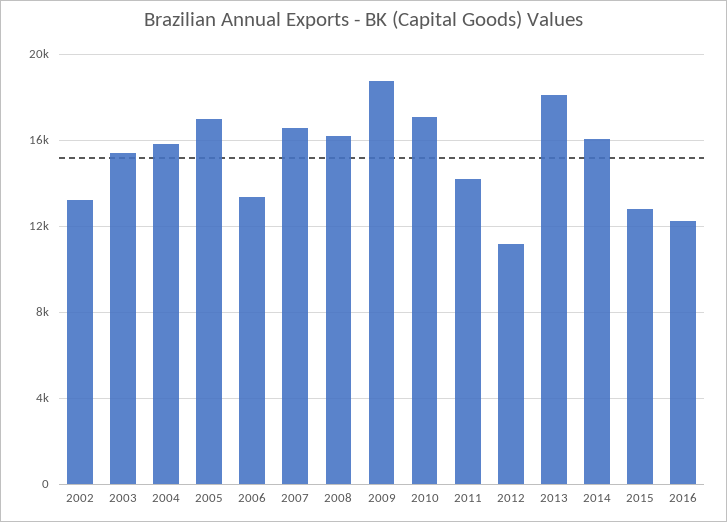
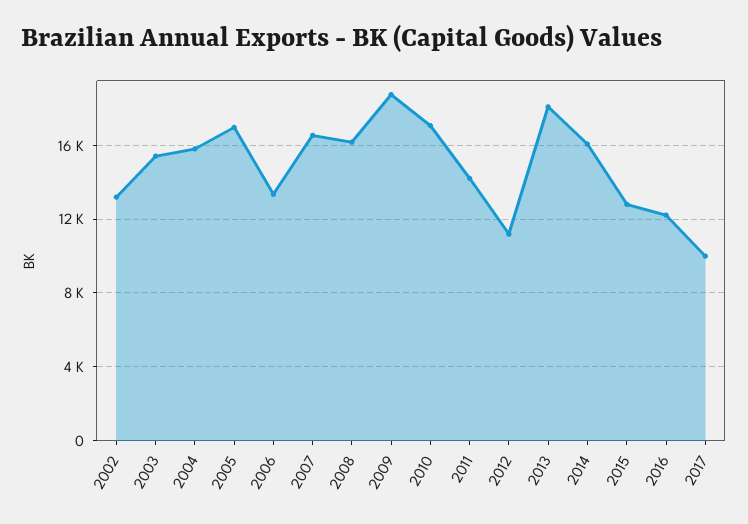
2017: none -> 10000

